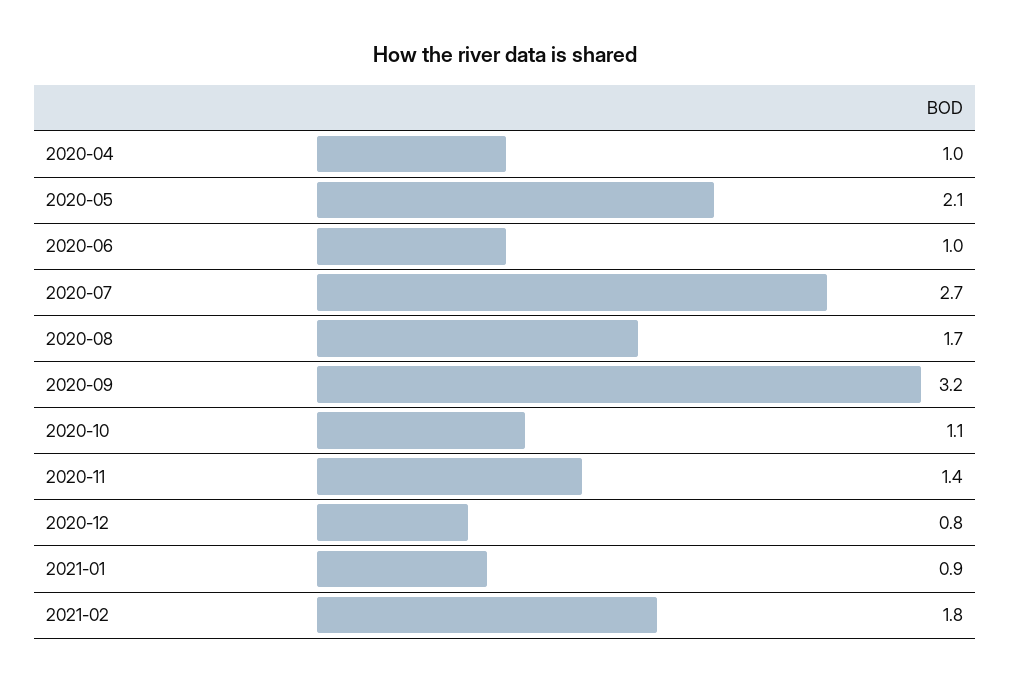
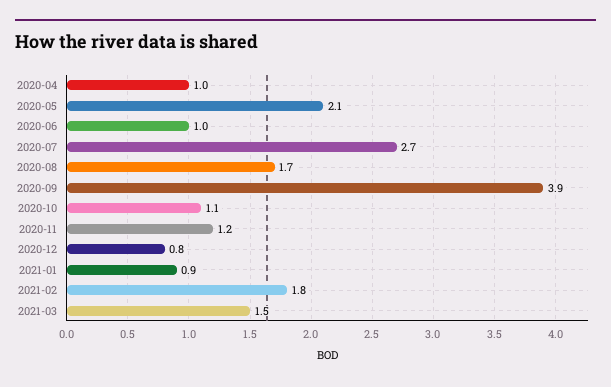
2020-09: 3.2 -> 3.9
2020-11: 1.4 -> 1.2
2021-03: none -> 1.5

